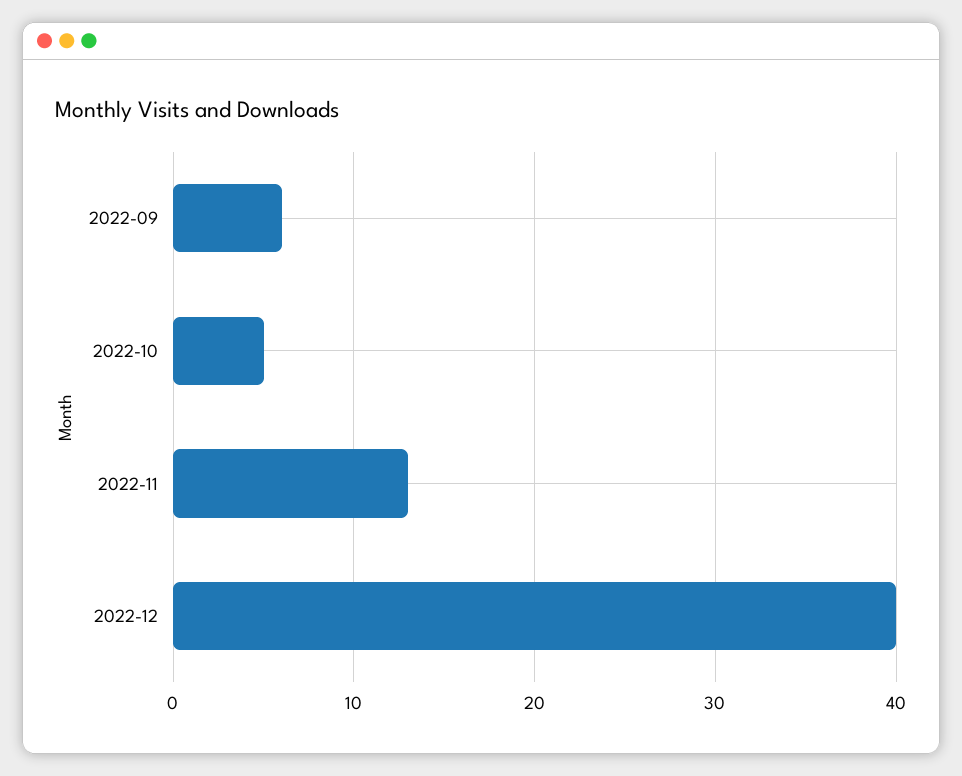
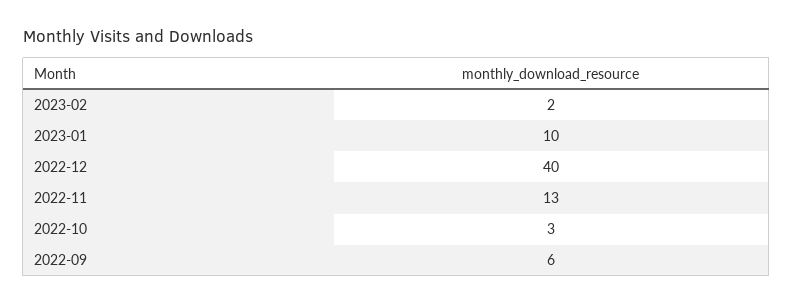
2022-10: 5 -> 3
2023-02: none -> 2
2023-01: none -> 10

